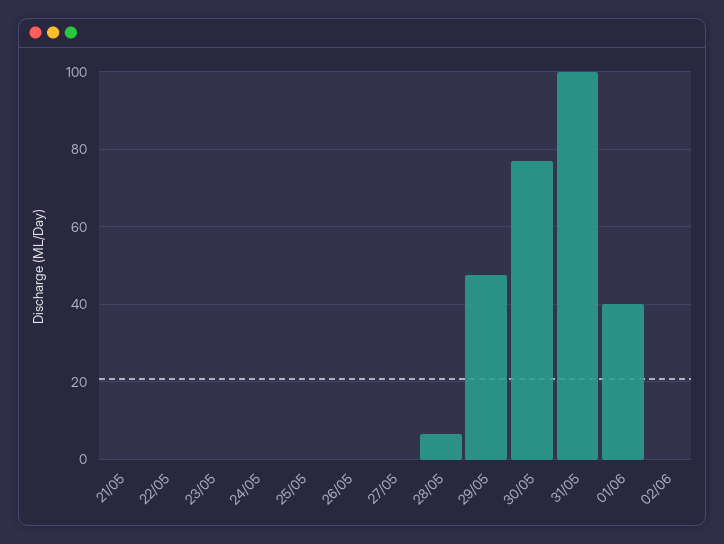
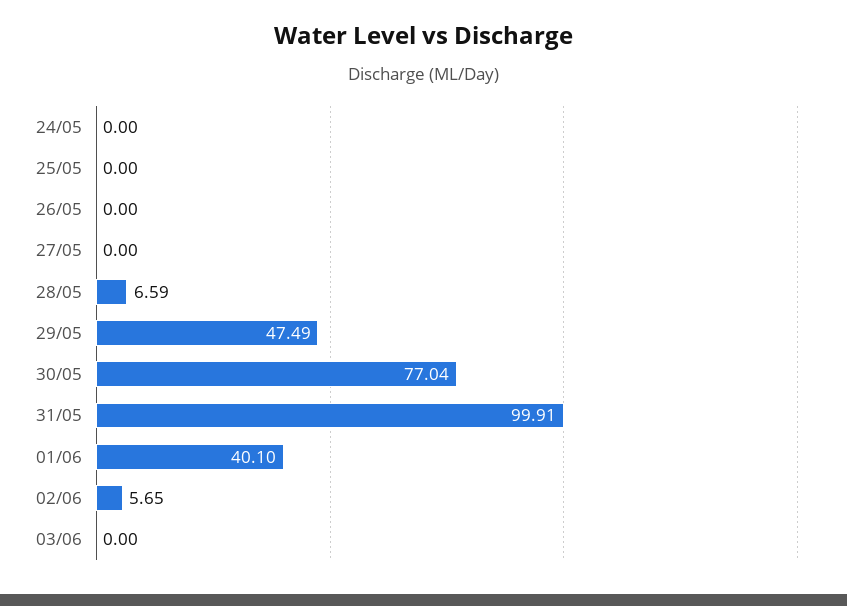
21/05: 0 -> none
22/05: 0 -> none
23/05: 0 -> none
02/06: 0 -> 5.65
03/06: none -> 0

